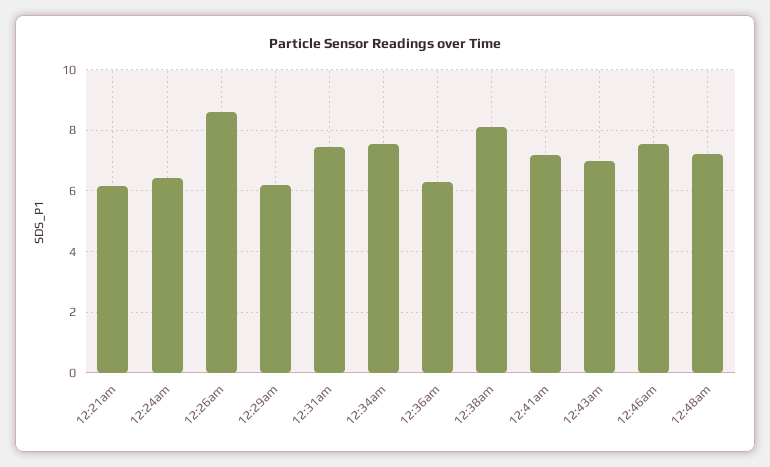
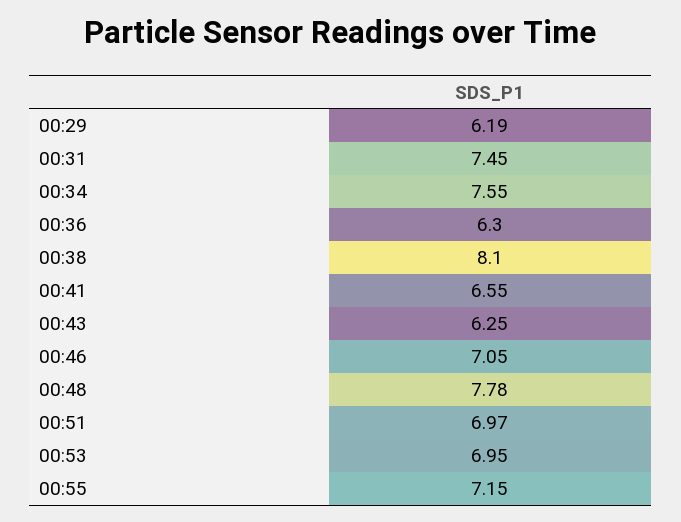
12:21am: 6.2 -> none
12:24am: 6.4 -> none
12:26am: 8.6 -> none
12:41am: 7.2 -> 6.55
12:43am: 7 -> 6.25
12:46am: 7.6 -> 7.05
12:48am: 7.2 -> 7.78
00:51: none -> 6.97
00:53: none -> 6.95
00:55: none -> 7.15

